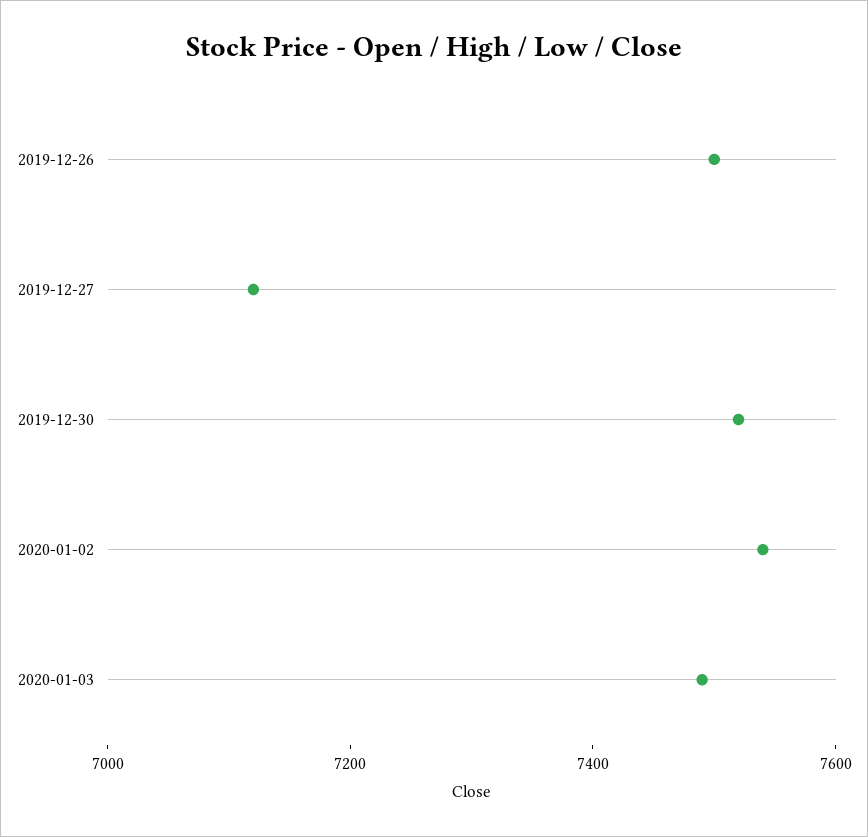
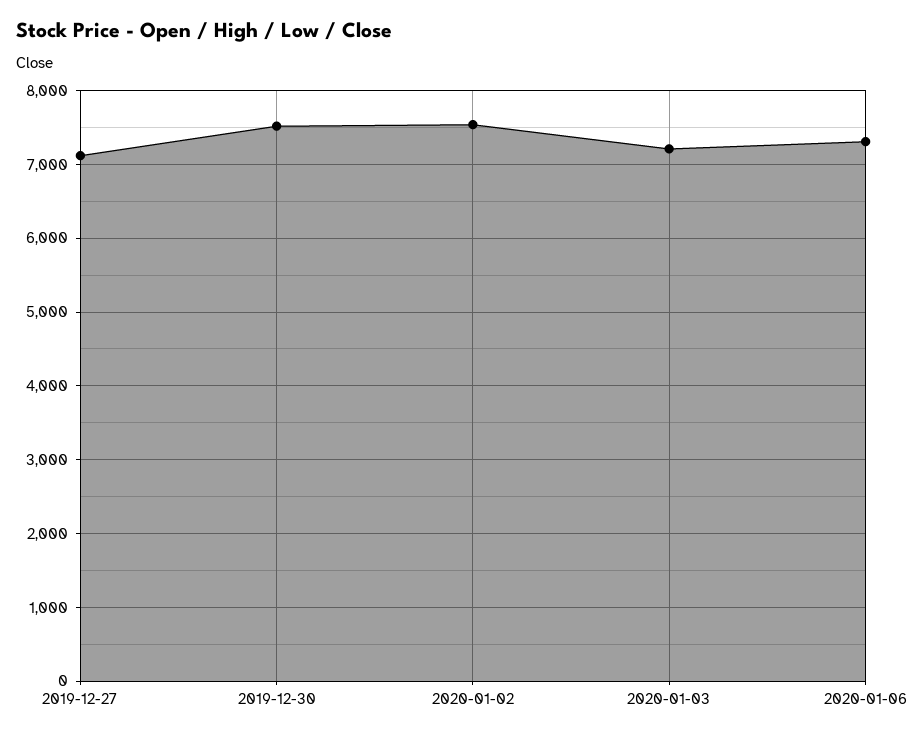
2019-12-26: 7500 -> none
2020-01-03: 7500 -> 7200
2020-01-06: none -> 7300

